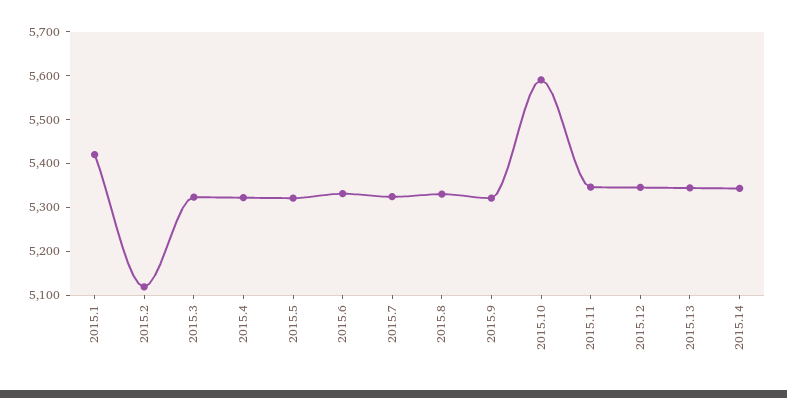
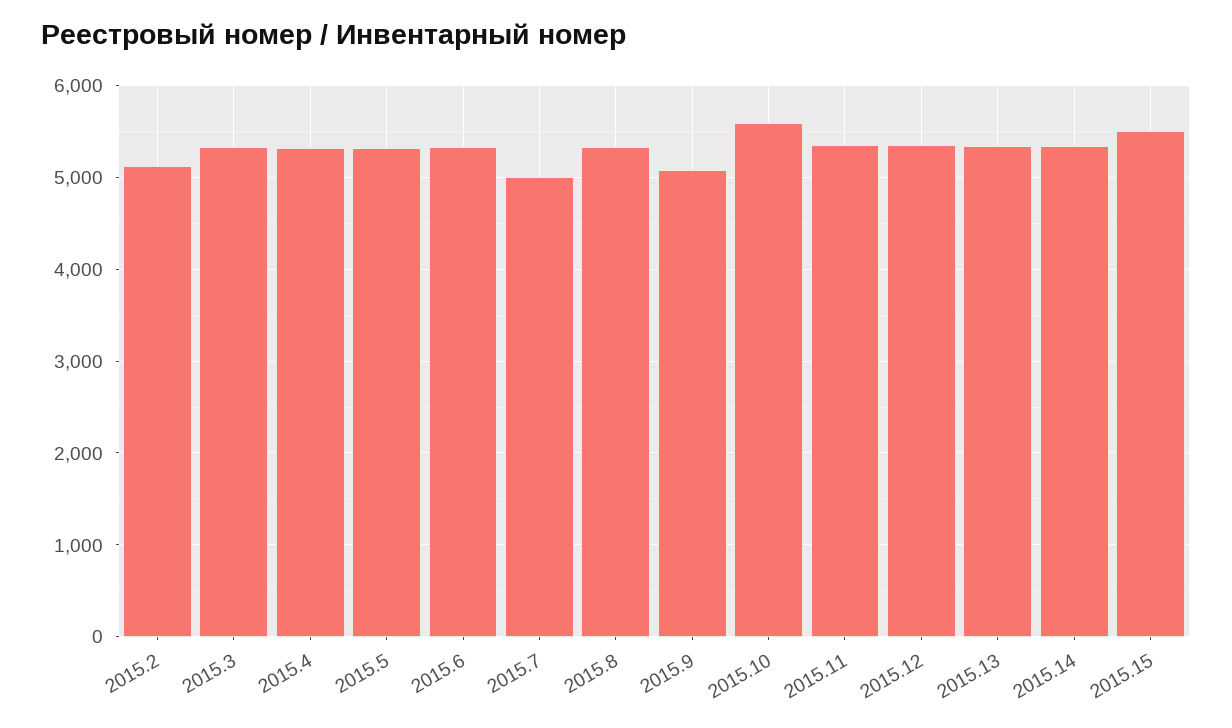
2015.1: 5420 -> none
2015.7: 5320 -> 5000
2015.9: 5320 -> 5100
2015.15: none -> 5500

